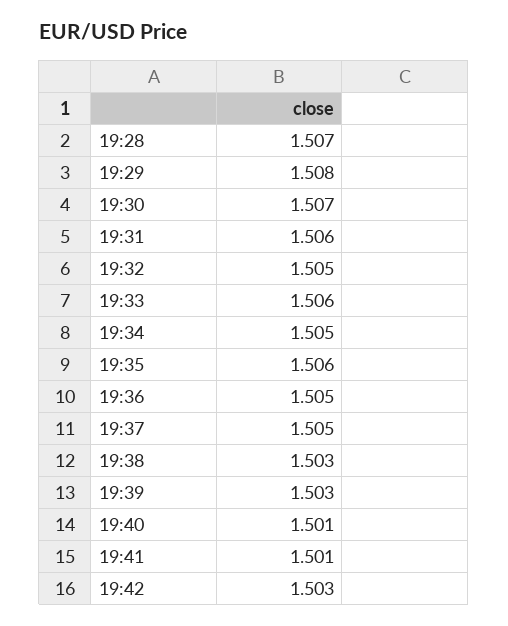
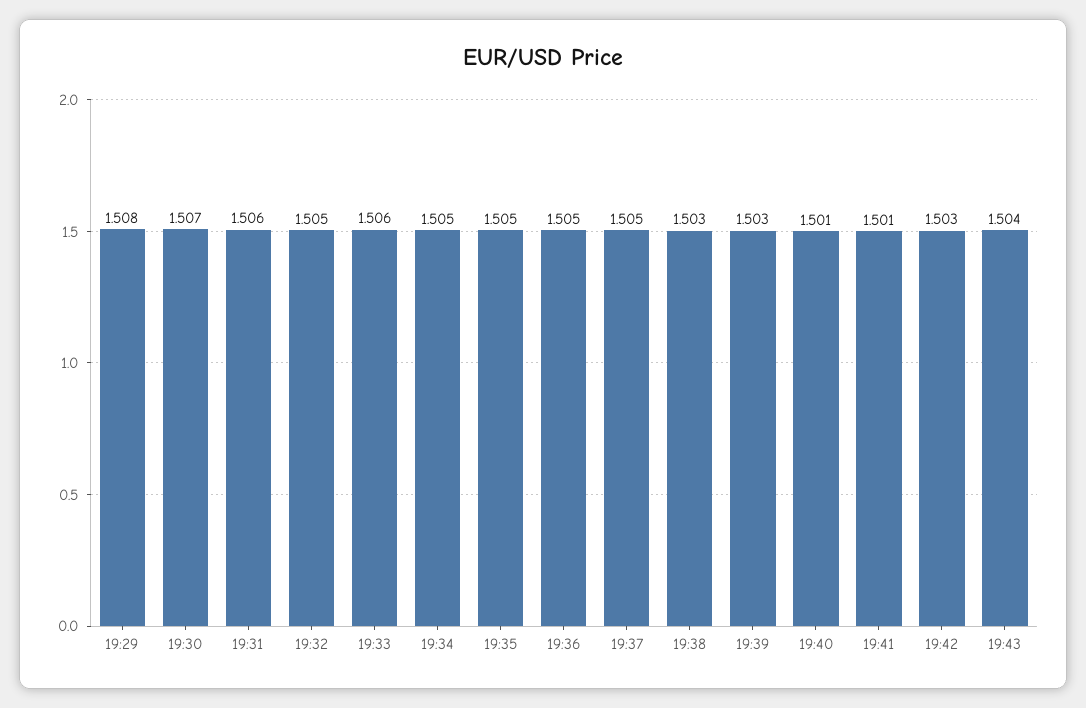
19:28: 1.507 -> none
19:35: 1.506 -> 1.505
19:43: none -> 1.504

